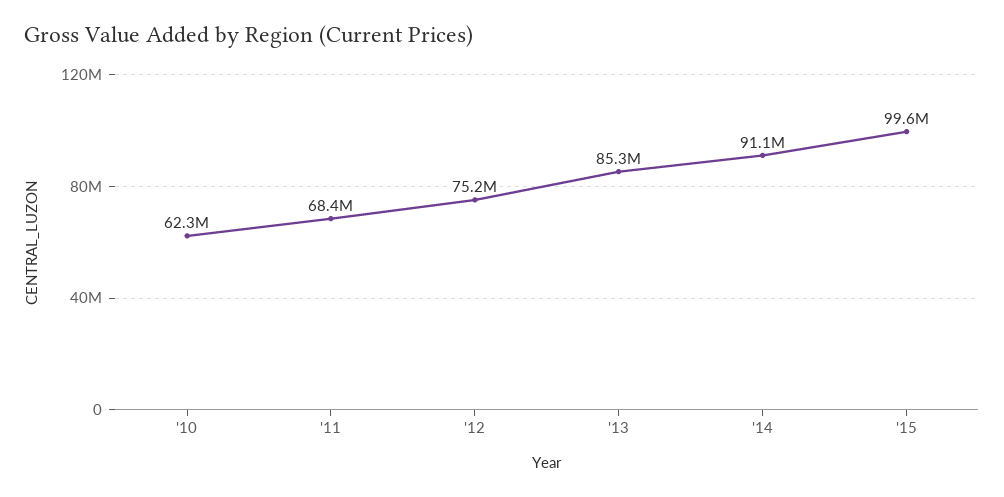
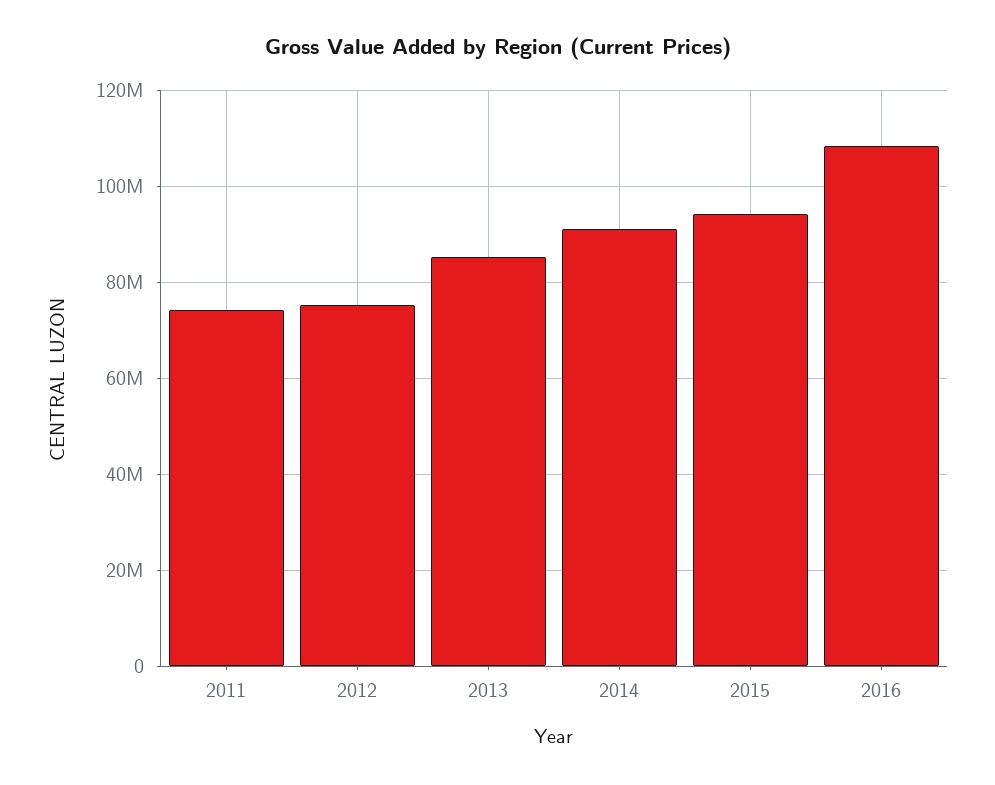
'10: 62300000 -> none
'11: 68400000 -> 74000000
'15: 99600000 -> 94000000
2016: none -> 108000000

